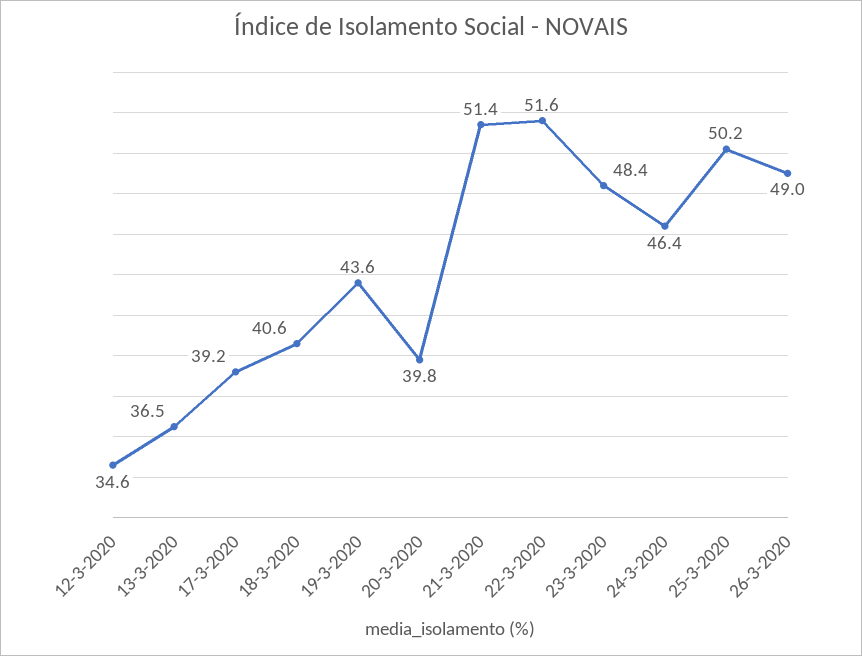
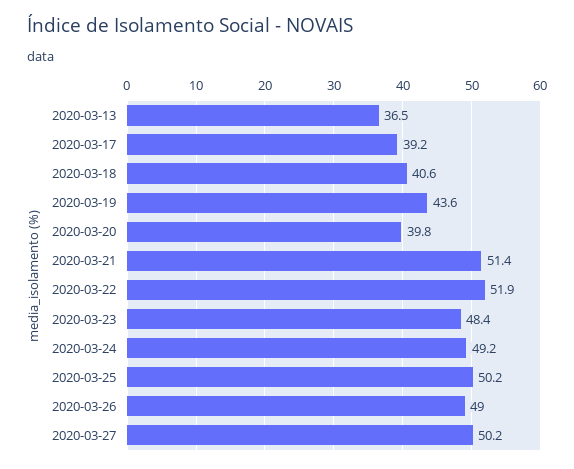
12-3-2020: 34.6 -> none
22-3-2020: 51.6 -> 51.9
24-3-2020: 46.4 -> 49.2
2020-03-27: none -> 50.2

